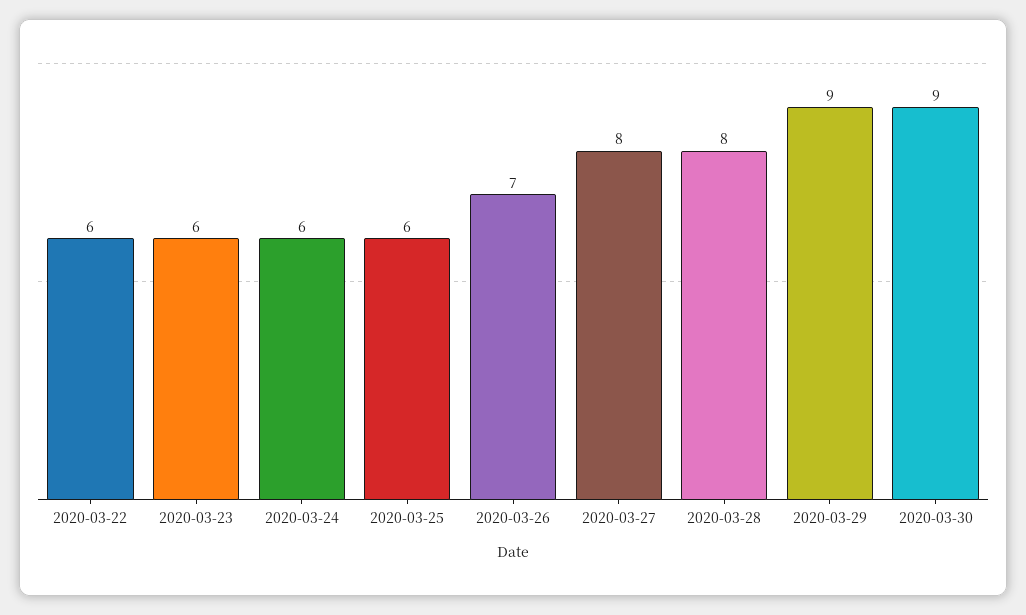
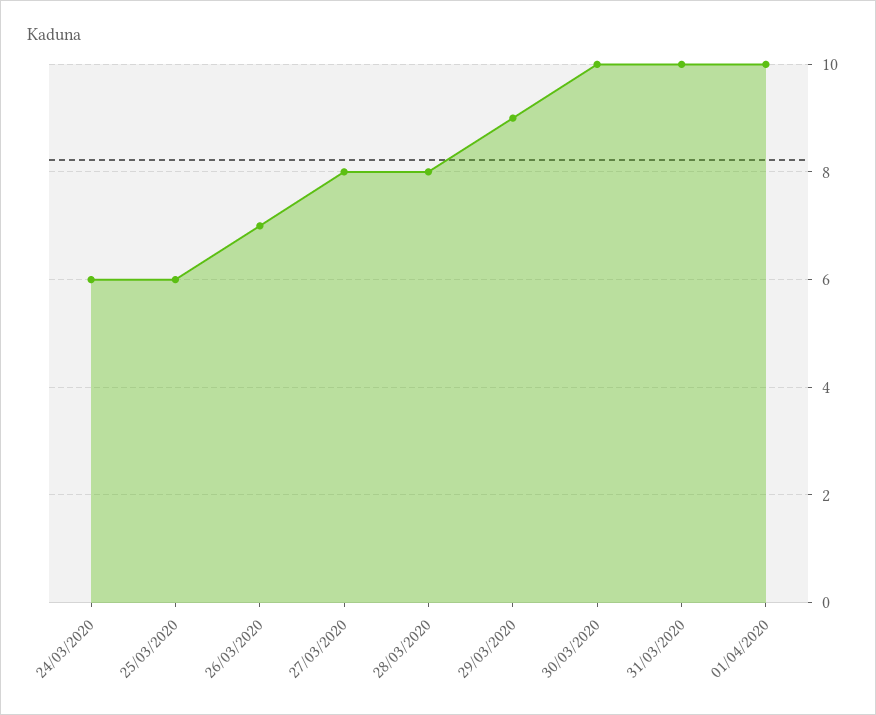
2020-03-22: 6 -> none
2020-03-23: 6 -> none
2020-03-30: 9 -> 10
31/03/2020: none -> 10
01/04/2020: none -> 10

